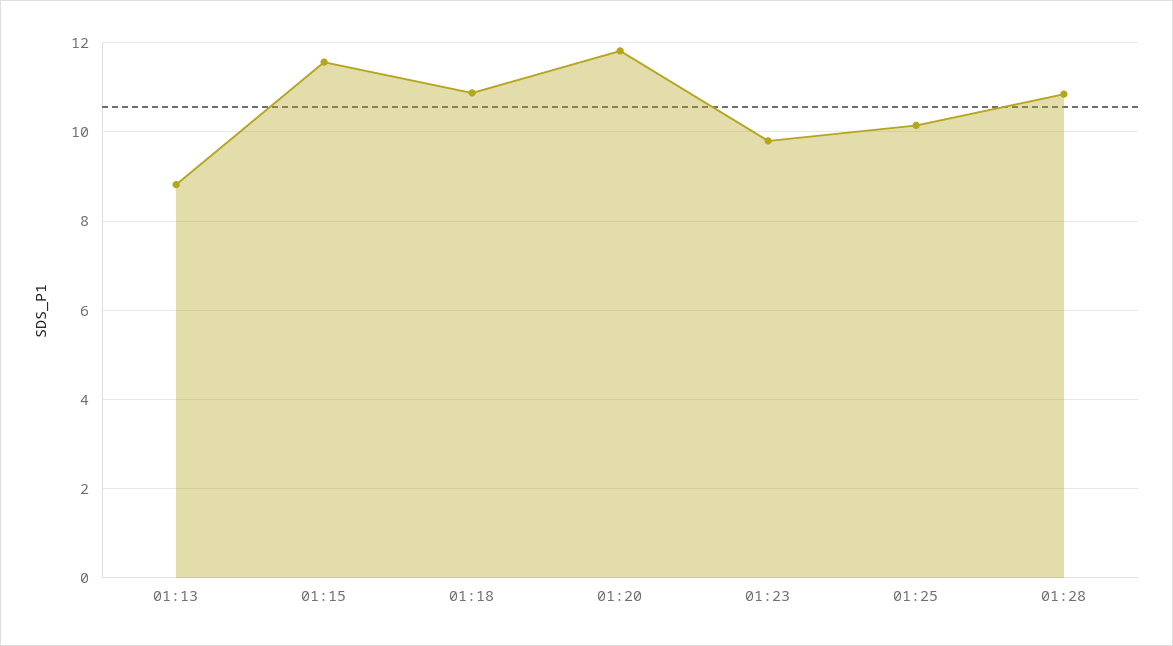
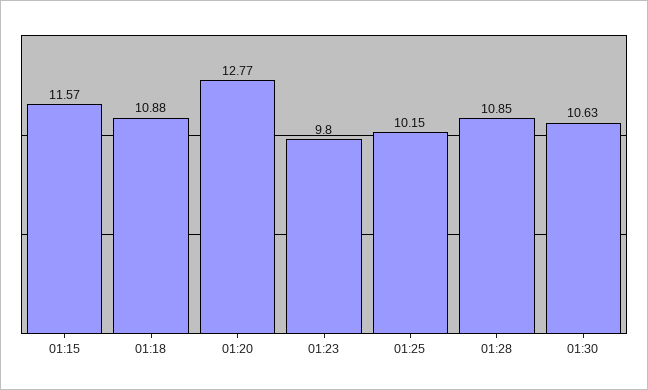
01:13: 8.8 -> none
01:20: 11.8 -> 12.77
01:30: none -> 10.63

